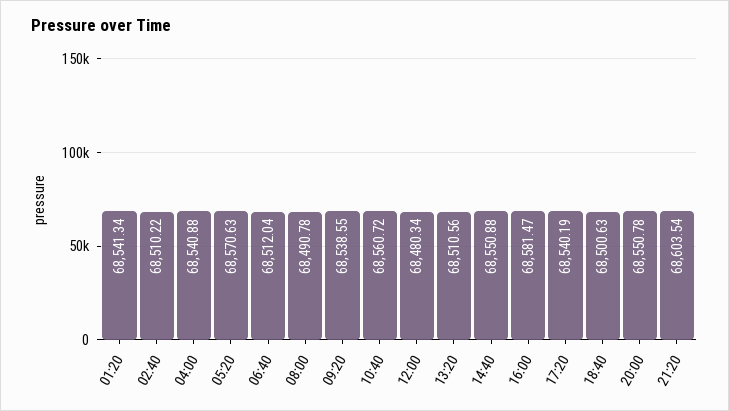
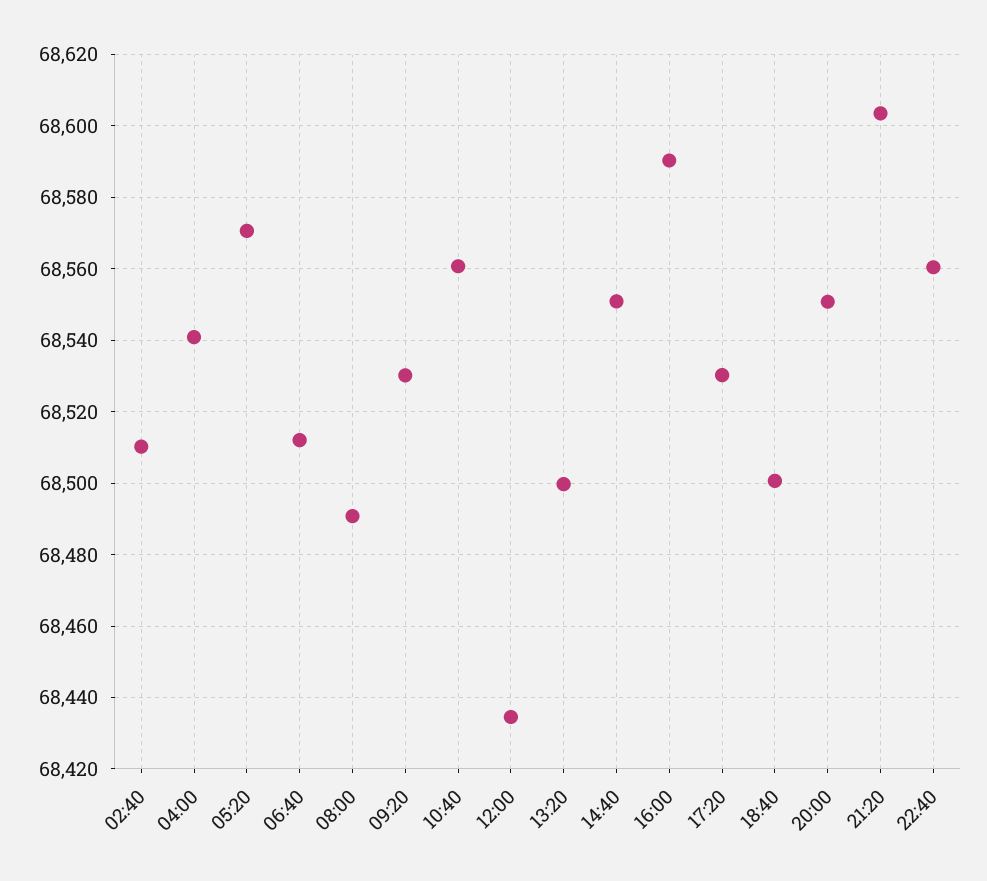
01:20: 68541.34 -> none
09:20: 68538.55 -> 68530
12:00: 68480.34 -> 68434
13:20: 68510.56 -> 68500
16:00: 68581.47 -> 68590
17:20: 68540.19 -> 68530
22:40: none -> 68560

